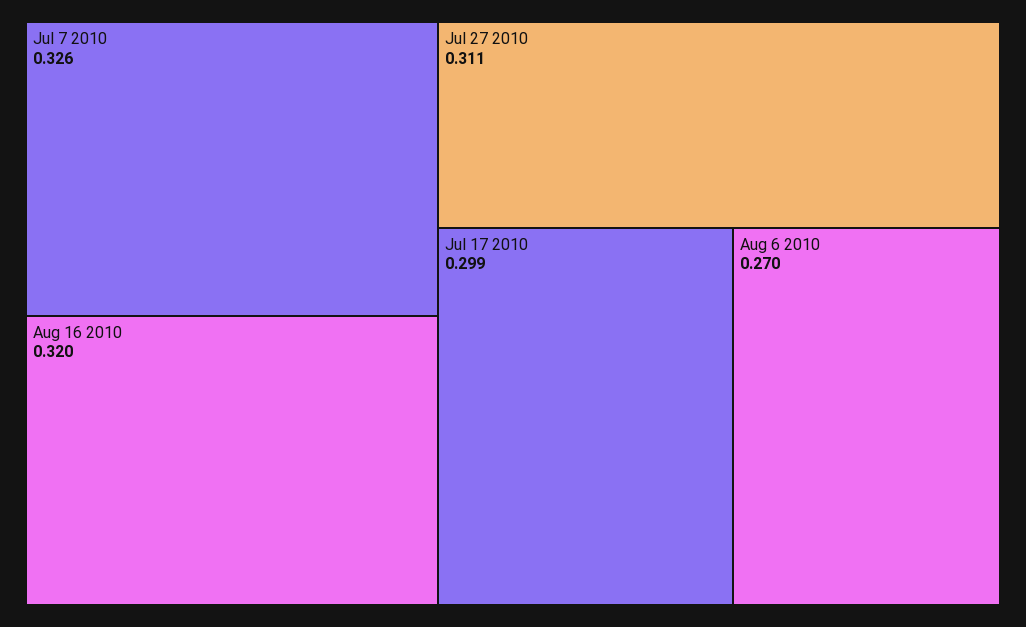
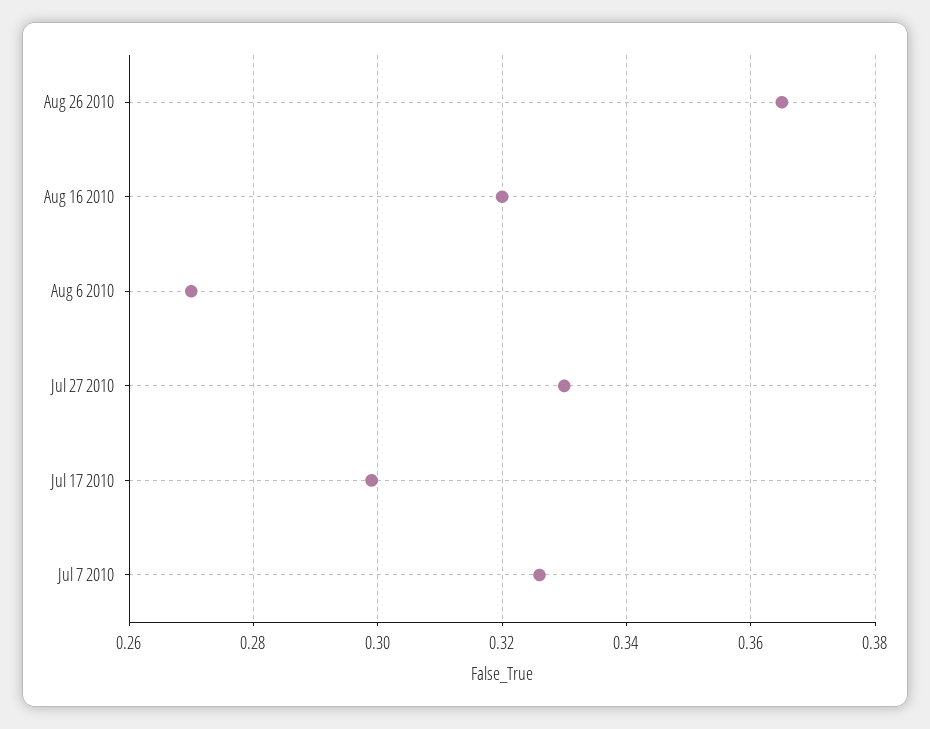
Jul 27 2010: 0.311 -> 0.33
Aug 26 2010: none -> 0.365

